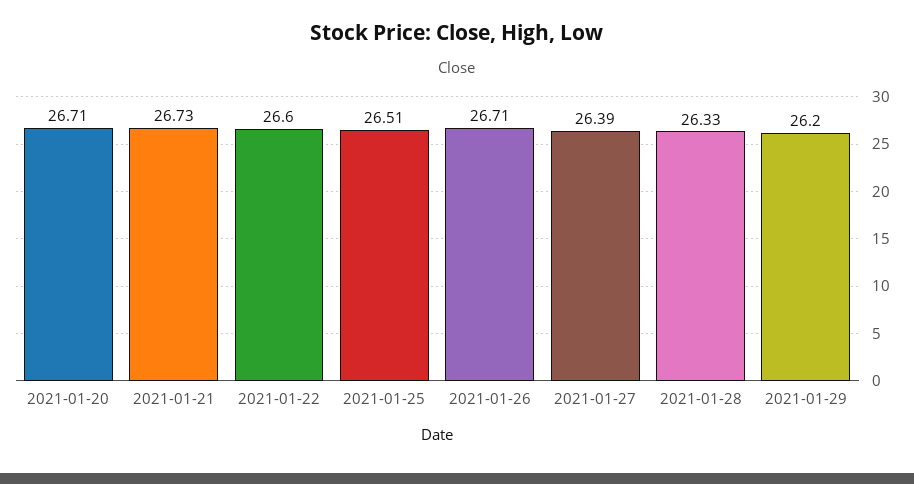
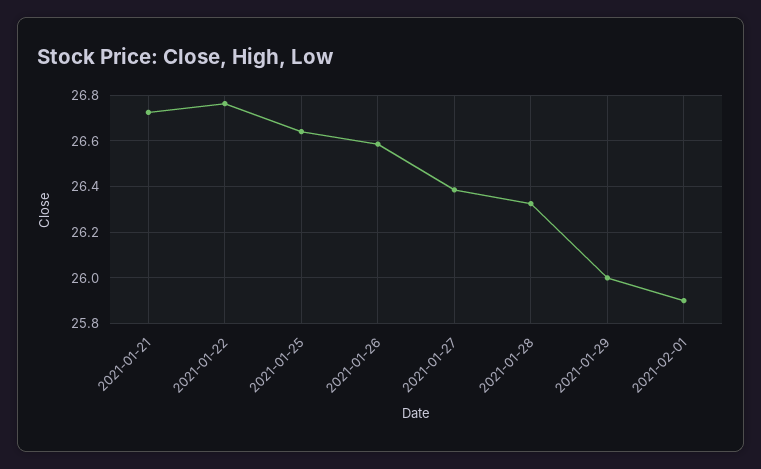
2021-01-20: 26.71 -> none
2021-01-22: 26.6 -> 26.75
2021-01-25: 26.51 -> 26.65
2021-01-26: 26.71 -> 26.6
2021-01-29: 26.2 -> 26
2021-02-01: none -> 25.9

